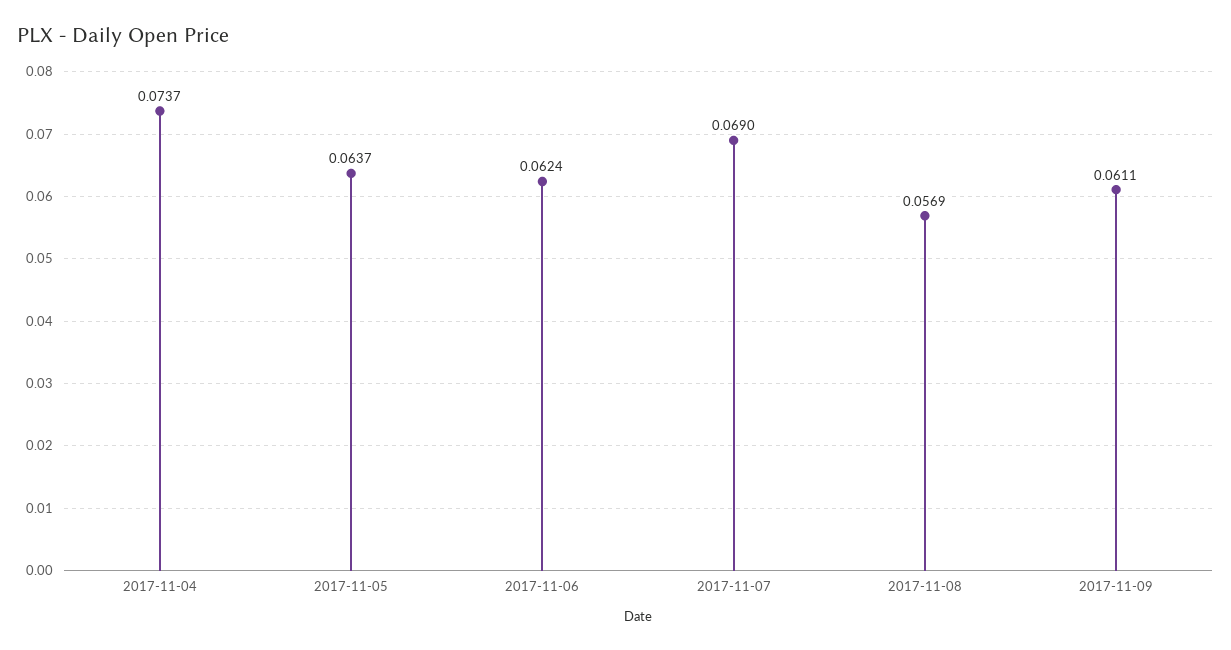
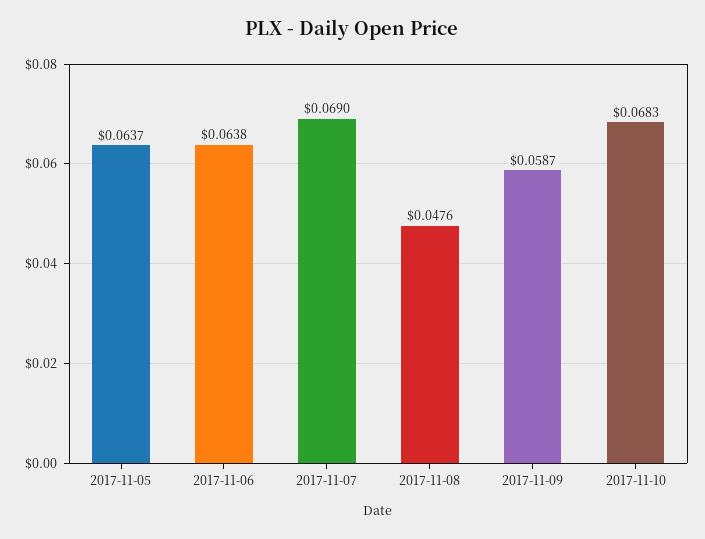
2017-11-04: 0.0737 -> none
2017-11-06: 0.0624 -> 0.0638
2017-11-08: 0.0569 -> 0.0476
2017-11-09: 0.0611 -> 0.0587
2017-11-10: none -> 0.0683

